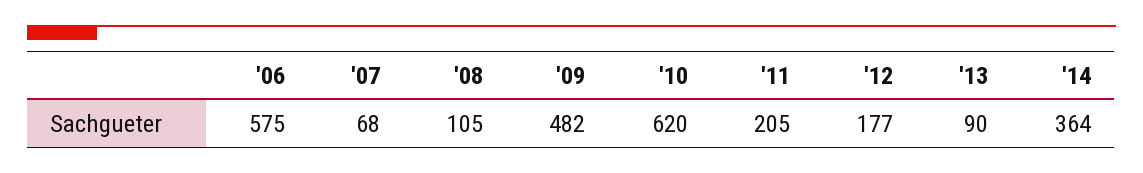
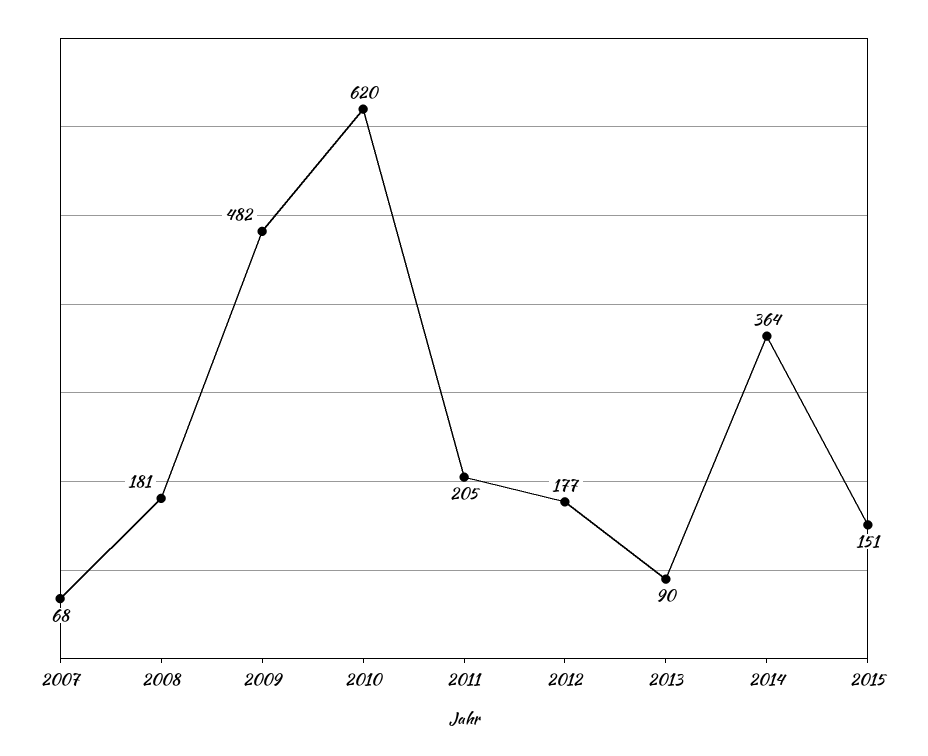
'06: 575 -> none
'08: 105 -> 181
2015: none -> 151

